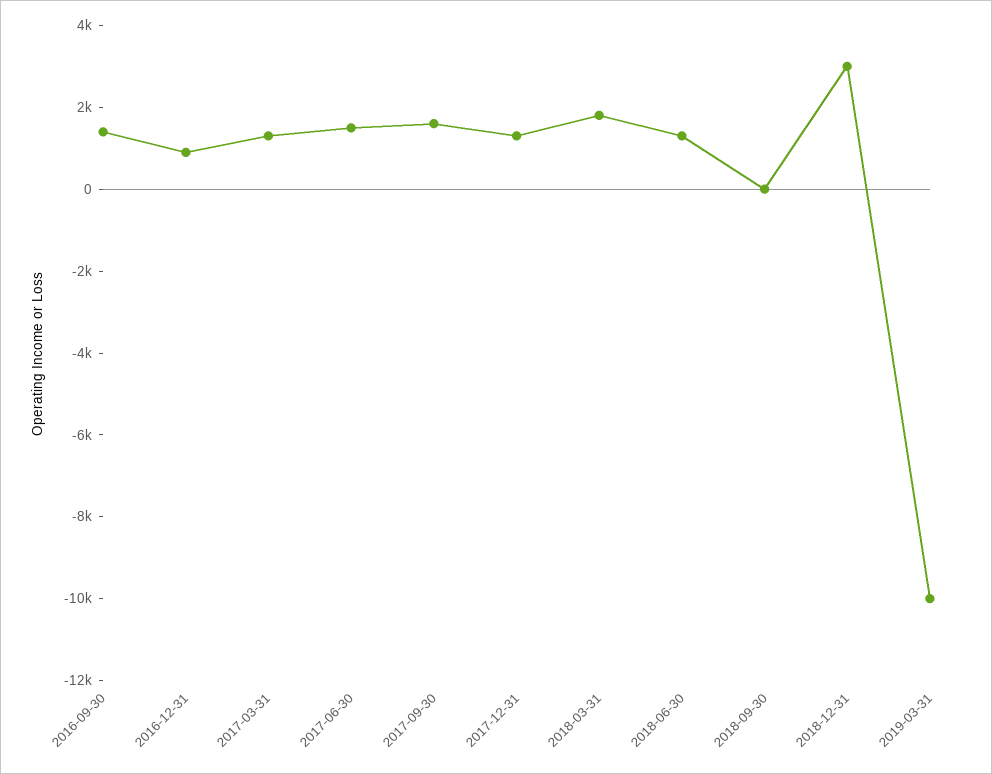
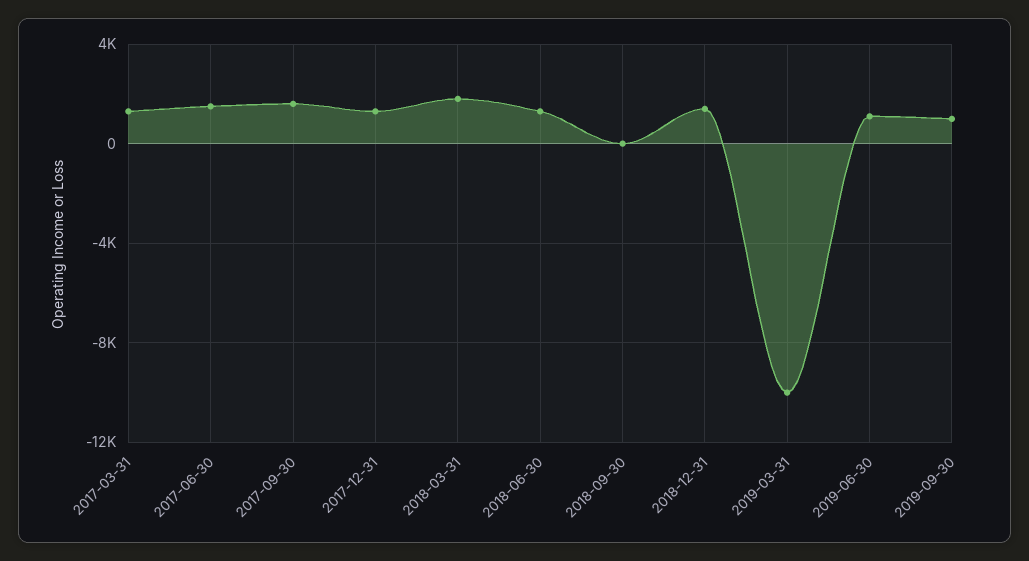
2016-09-30: 1500 -> none
2016-12-31: 1000 -> none
2018-12-31: 3000 -> 1500
2019-06-30: none -> 1000
2019-09-30: none -> 1000

